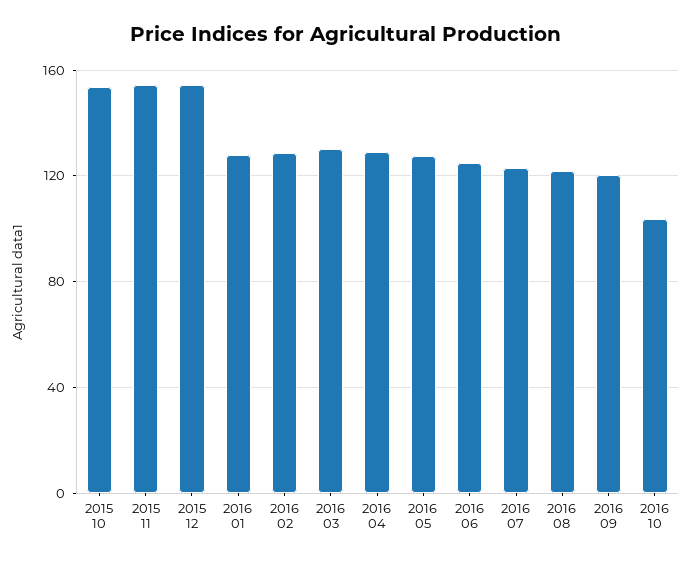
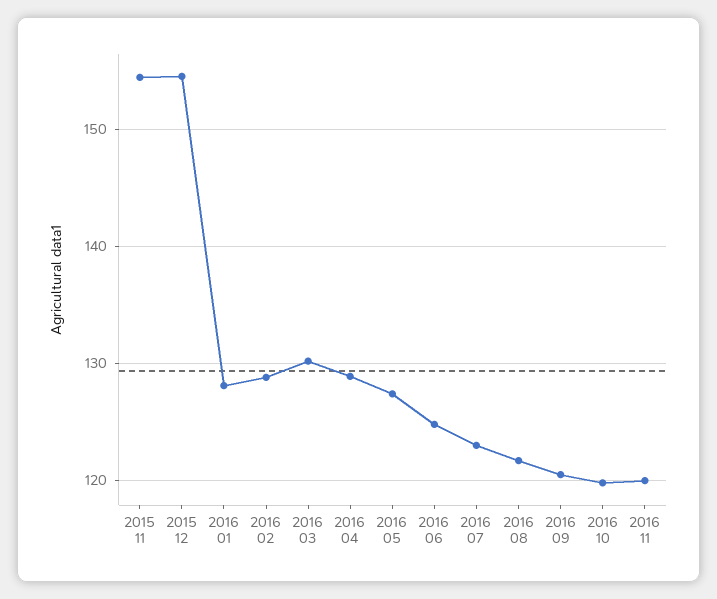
2015 10: 155 -> none
2016 10: 105 -> 120
2016 11: none -> 120

